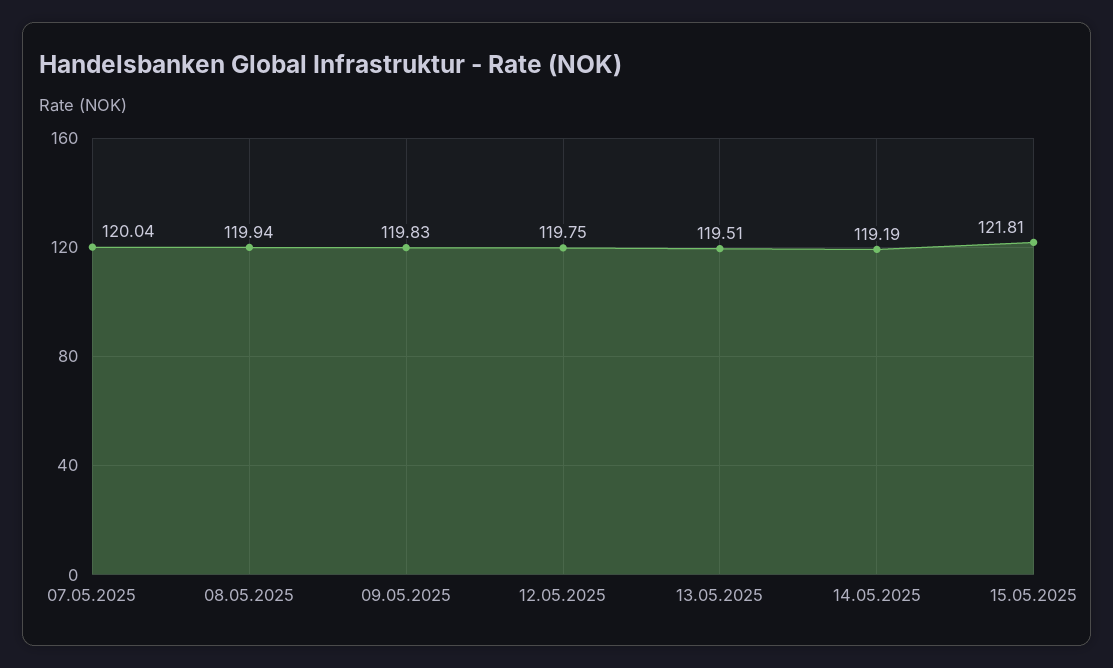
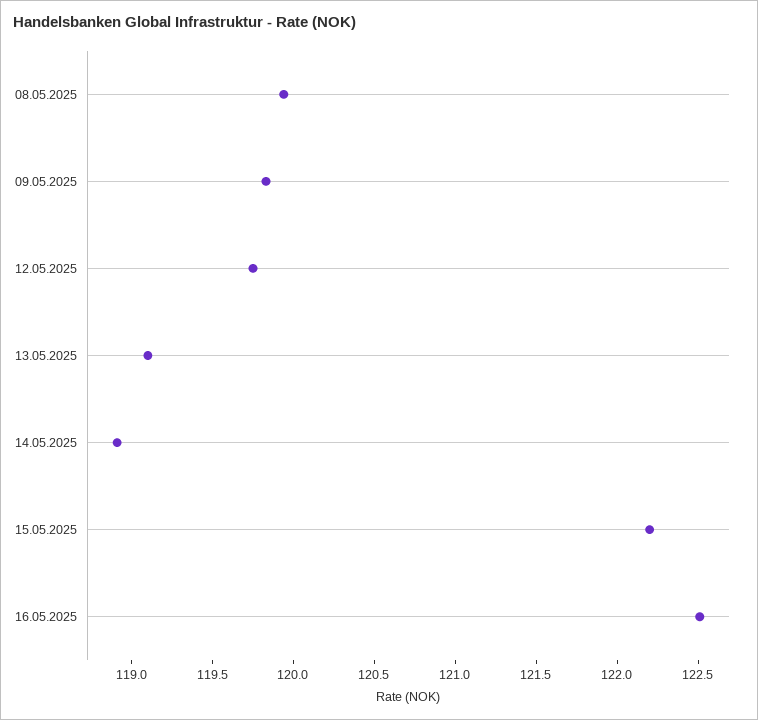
07.05.2025: 120.04 -> none
13.05.2025: 119.51 -> 119.1
14.05.2025: 119.19 -> 118.9
15.05.2025: 121.81 -> 122.2
16.05.2025: none -> 122.5

